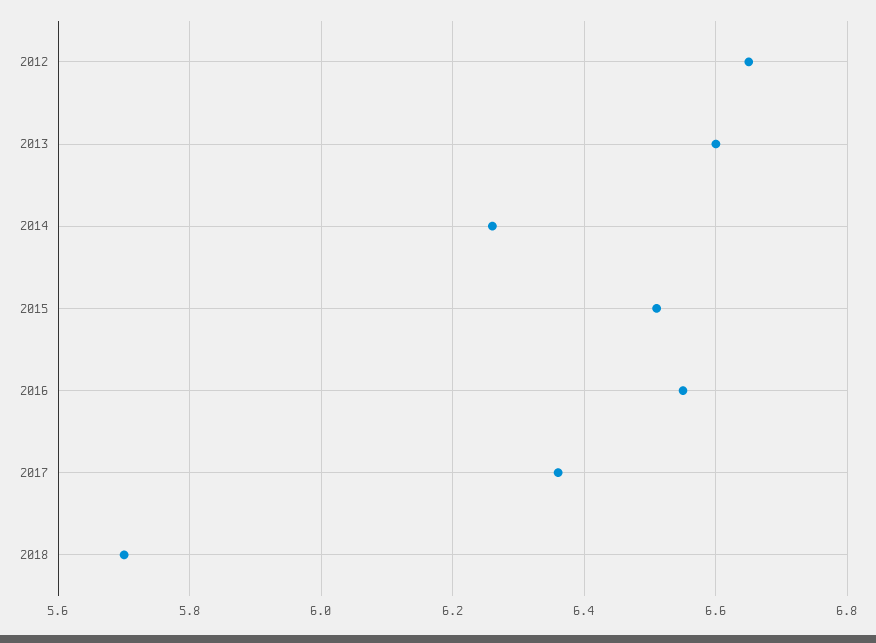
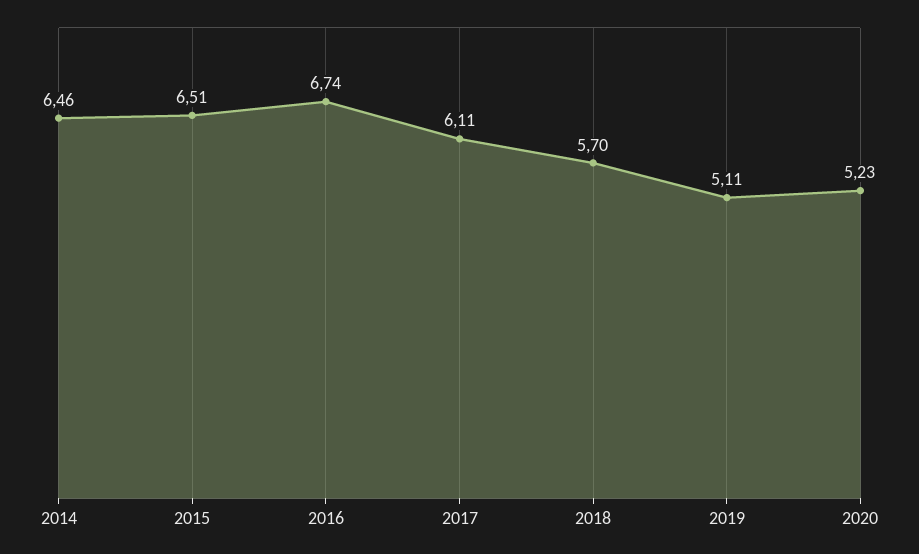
2012: 6.65 -> none
2013: 6.6 -> none
2014: 6.25 -> 6.46
2016: 6.55 -> 6.74
2017: 6.35 -> 6.11
2019: none -> 5.11
2020: none -> 5.23

